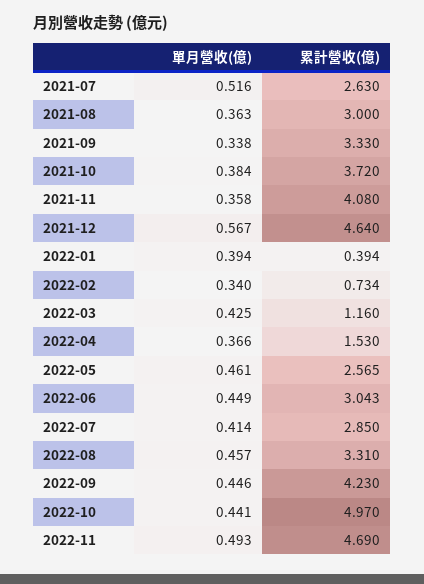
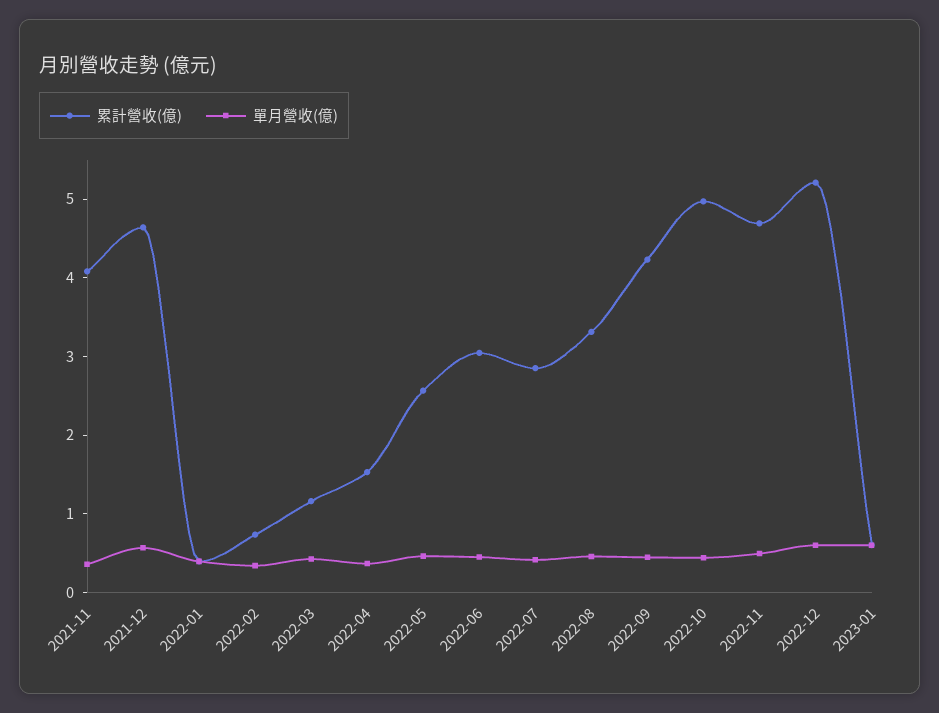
單月營收(億), 2021-07: 0.516 -> none
累計營收(億), 2021-07: 2.63 -> none
單月營收(億), 2021-08: 0.363 -> none
累計營收(億), 2021-08: 3 -> none
單月營收(億), 2021-09: 0.338 -> none
累計營收(億), 2021-09: 3.33 -> none
單月營收(億), 2021-10: 0.384 -> none
累計營收(億), 2021-10: 3.72 -> none
累計營收(億), 2022-12: none -> 5.2
單月營收(億), 2022-12: none -> 0.6
累計營收(億), 2023-01: none -> 0.6
單月營收(億), 2023-01: none -> 0.6

